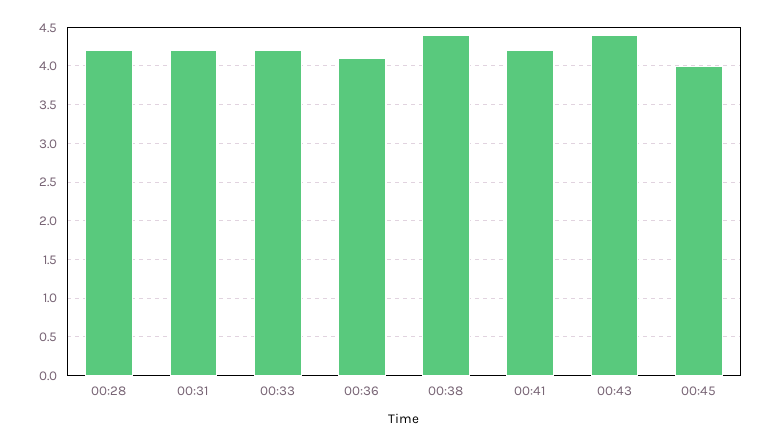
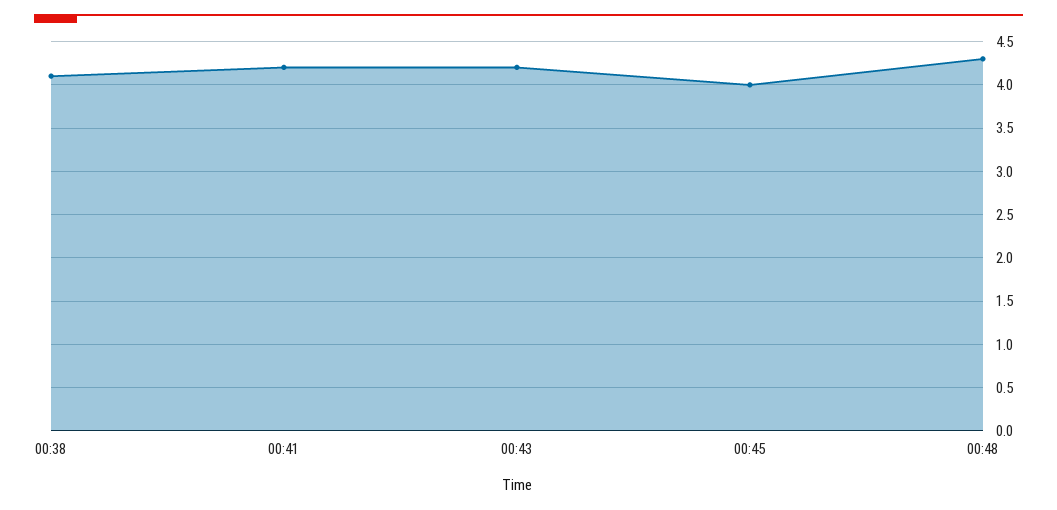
00:28: 4.2 -> none
00:31: 4.2 -> none
00:33: 4.2 -> none
00:36: 4.1 -> none
00:38: 4.4 -> 4.1
00:43: 4.4 -> 4.2
00:48: none -> 4.3

